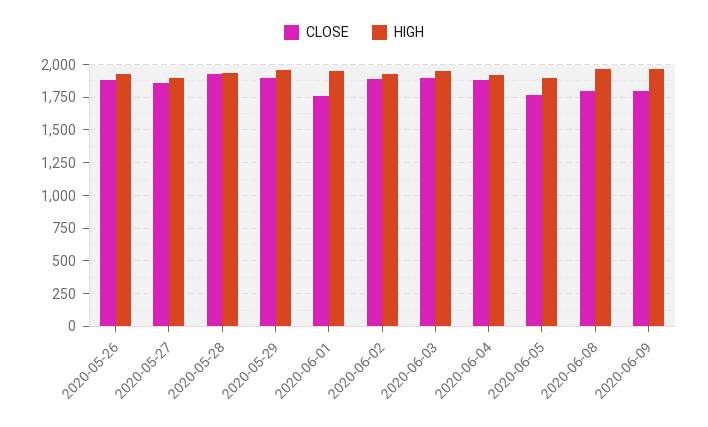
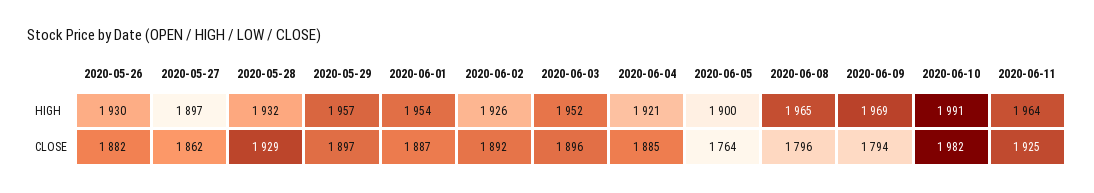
CLOSE, 2020-06-01: 1750 -> 1887
HIGH, 2020-06-10: none -> 1991
HIGH, 2020-06-11: none -> 1964
CLOSE, 2020-06-10: none -> 1982
CLOSE, 2020-06-11: none -> 1925

